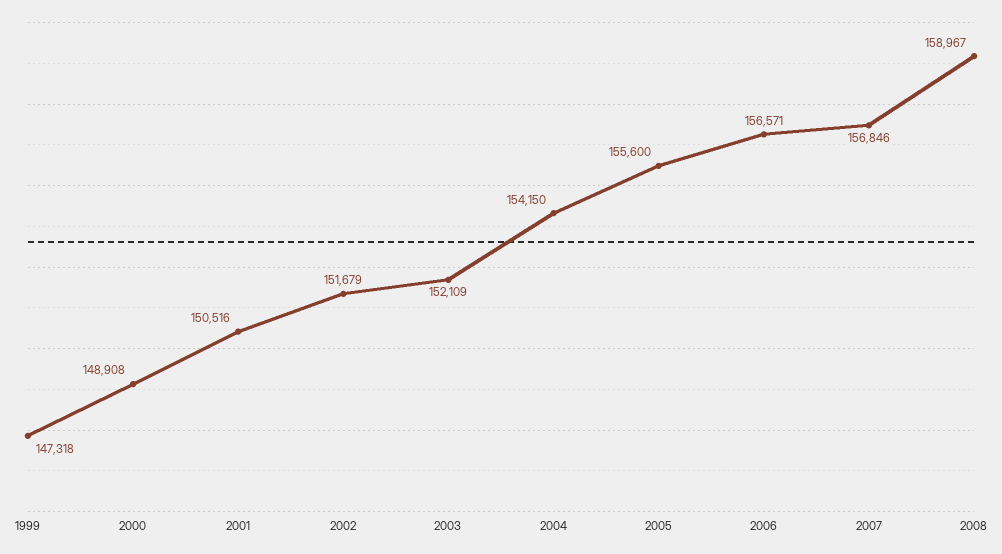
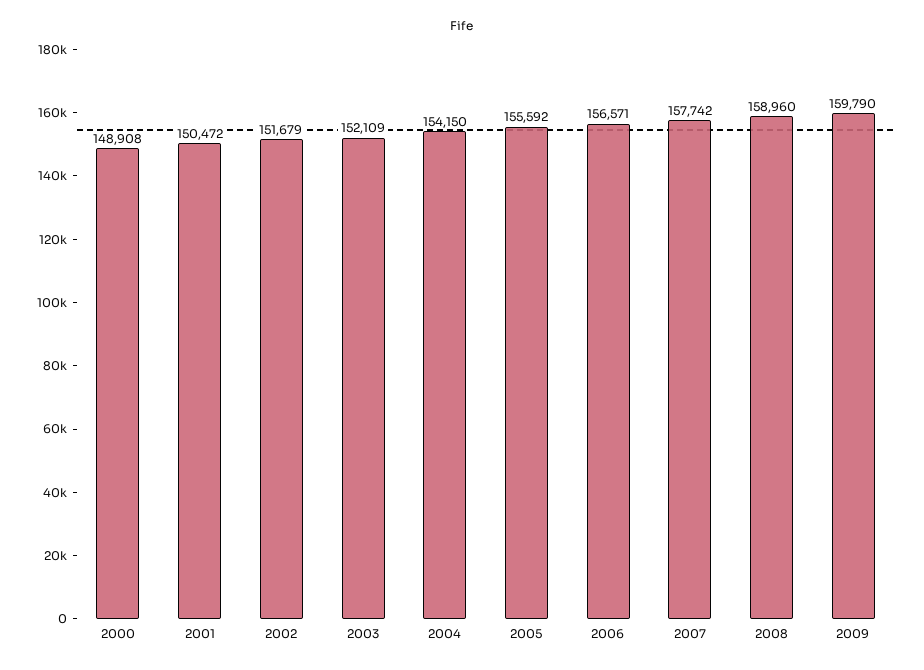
1999: 147318 -> none
2001: 150516 -> 150472
2005: 155600 -> 155592
2007: 156846 -> 157742
2008: 158967 -> 158960
2009: none -> 159790

